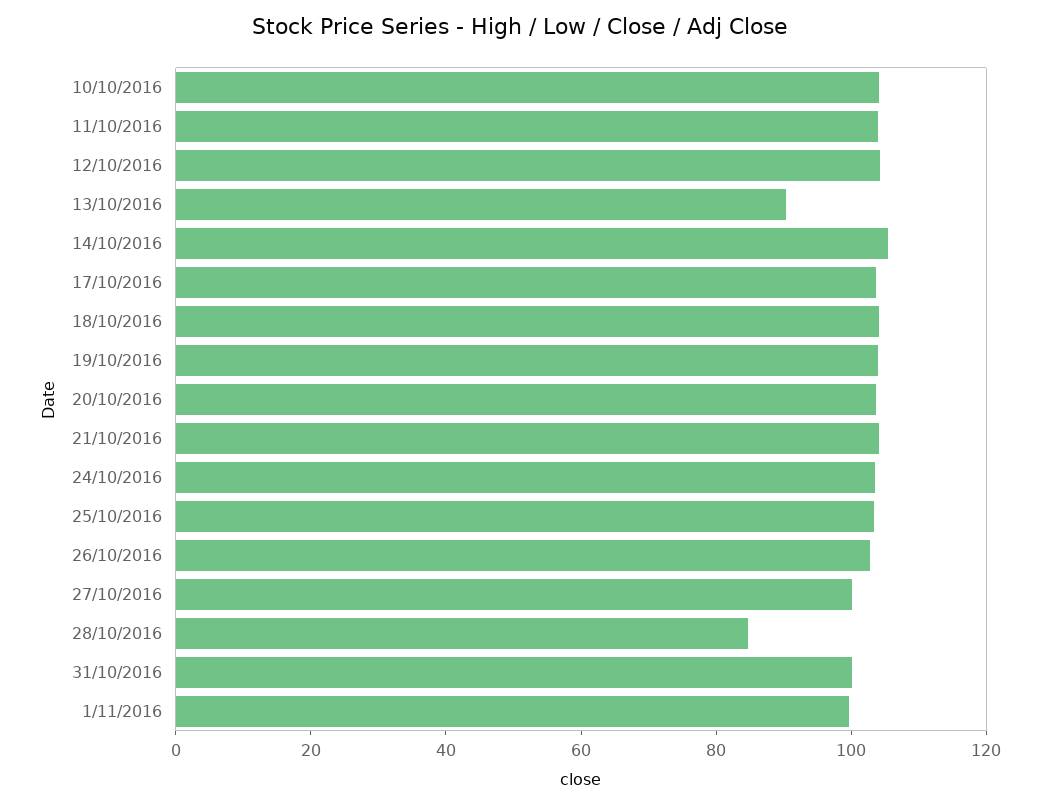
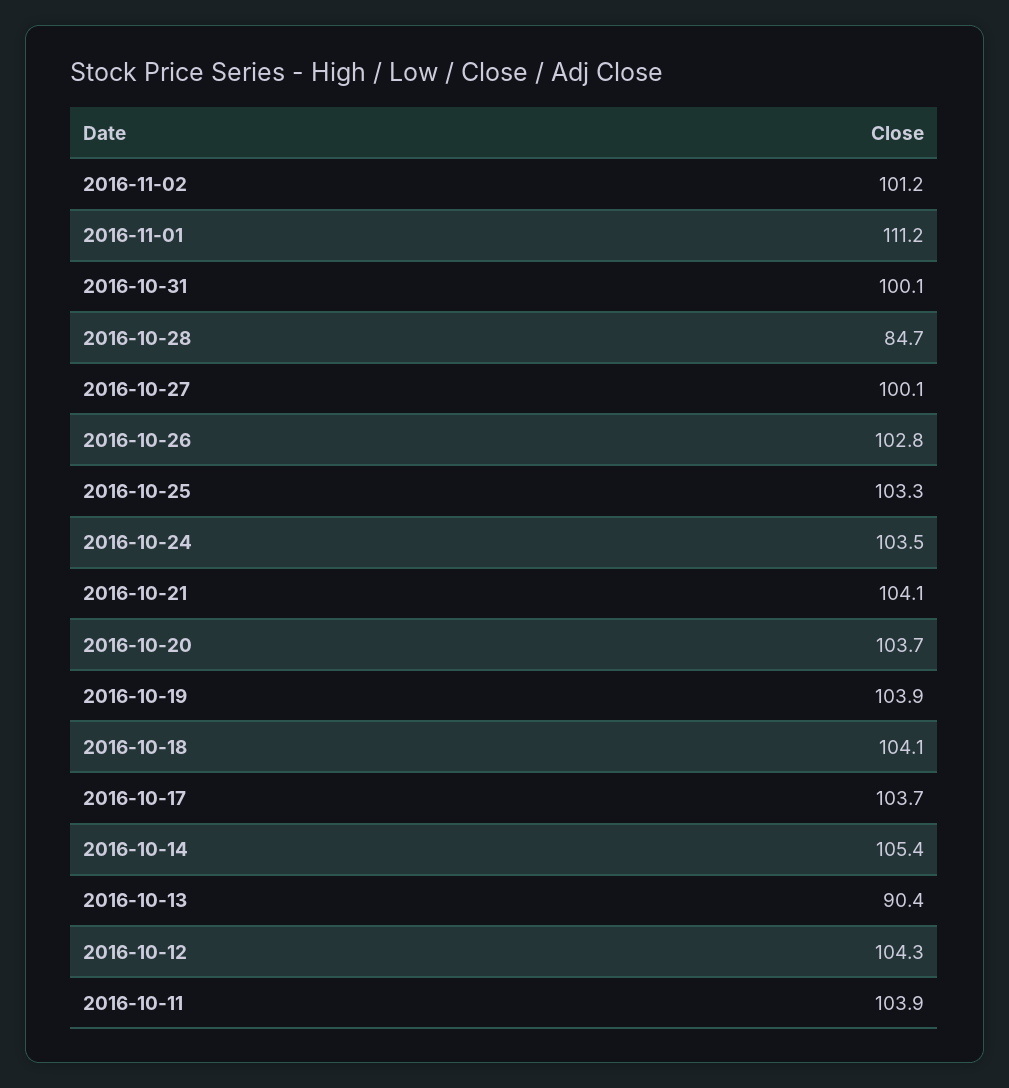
10/10/2016: 105 -> none
1/11/2016: 100 -> 111.2
2016-11-02: none -> 101.2

